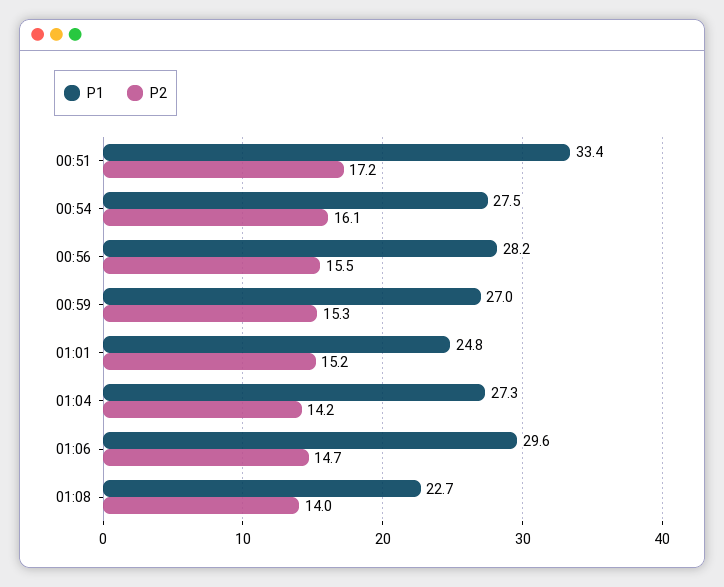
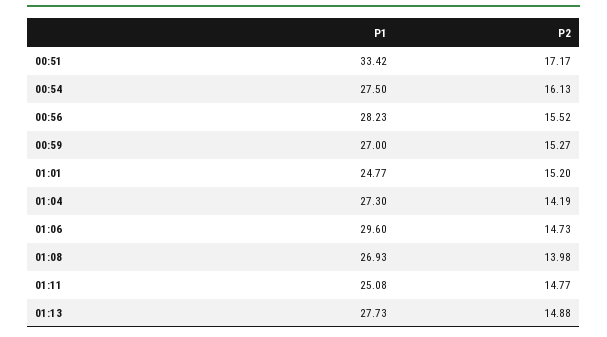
P1, 01:08: 22.7 -> 26.93
P1, 01:11: none -> 25.08
P2, 01:11: none -> 14.77
P1, 01:13: none -> 27.73
P2, 01:13: none -> 14.88

